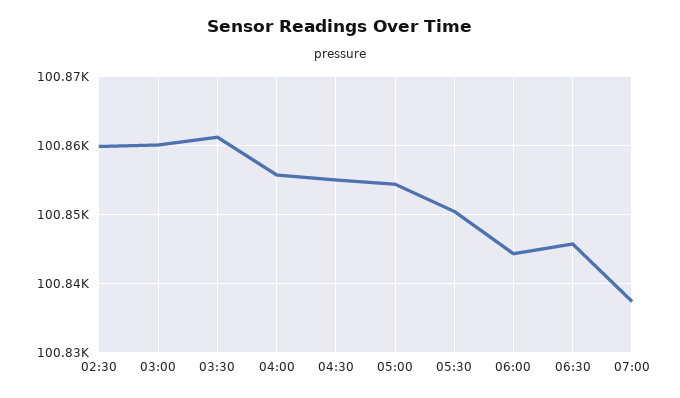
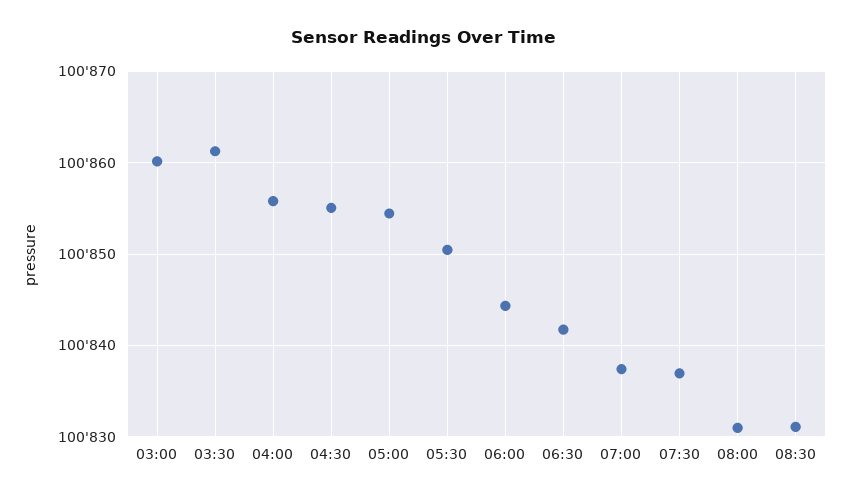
02:30: 100860 -> none
06:30: 100846 -> 100842
07:30: none -> 100837
08:00: none -> 100831
08:30: none -> 100831

